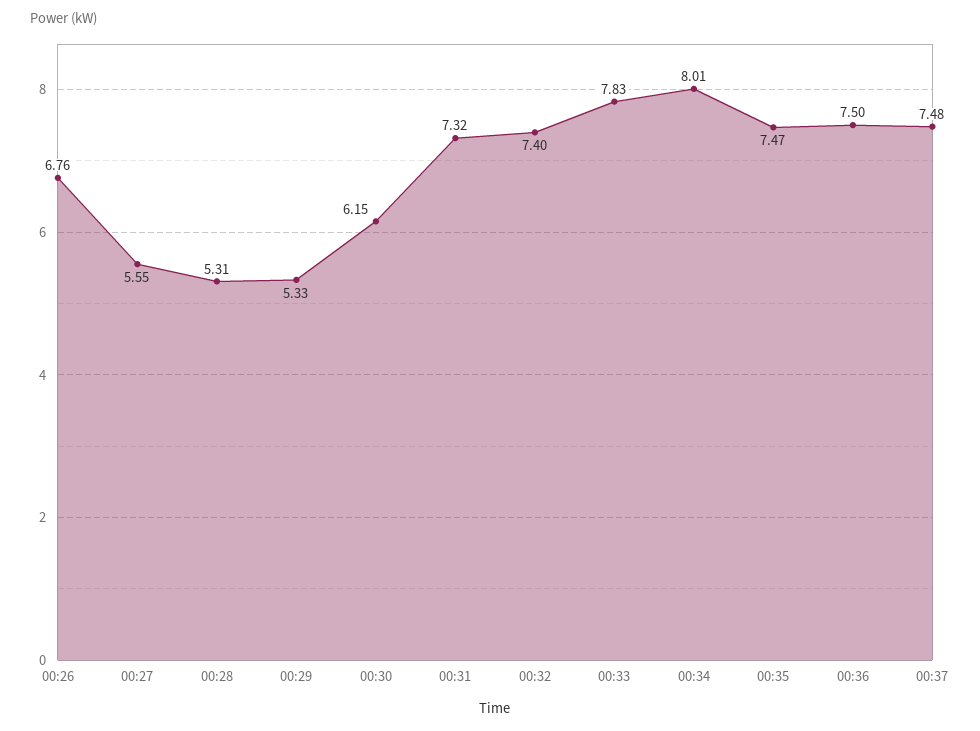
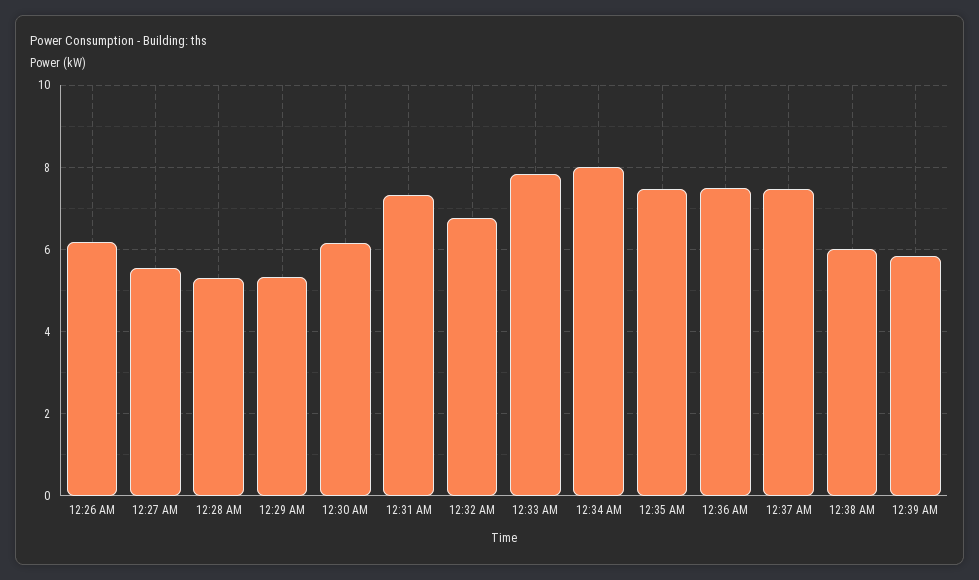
00:26: 6.76 -> 6.2
00:32: 7.4 -> 6.8
12:38 AM: none -> 6
12:39 AM: none -> 5.8

